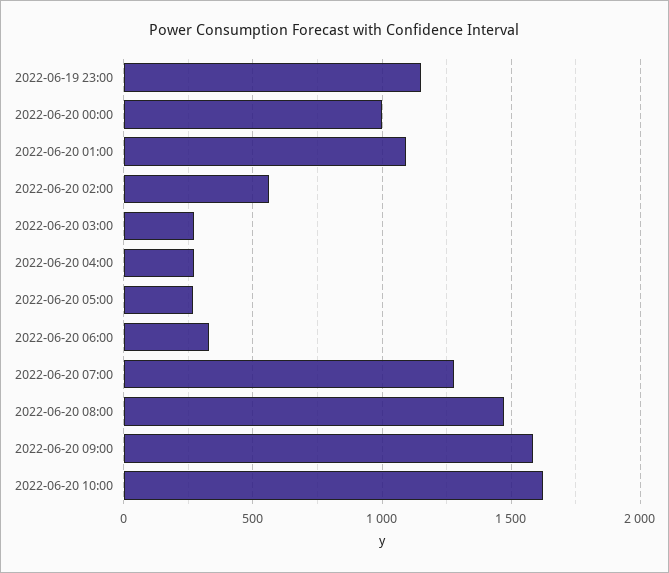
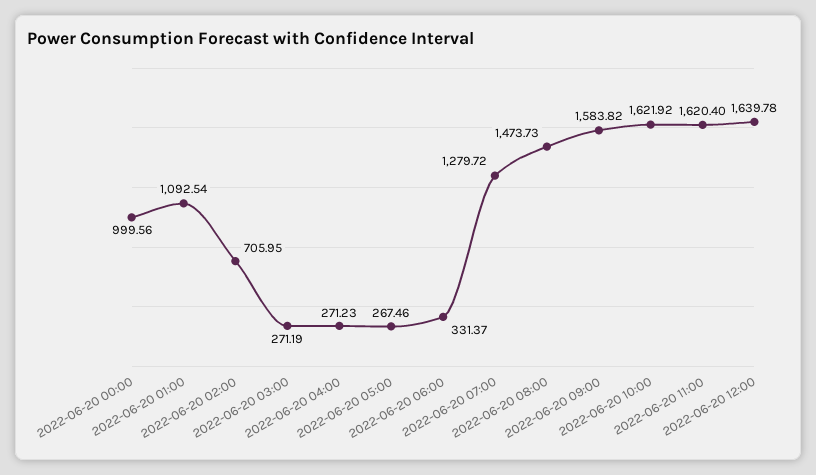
2022-06-19 23:00: 1150 -> none
2022-06-20 02:00: 550 -> 705.95
2022-06-20 11:00: none -> 1620.4
2022-06-20 12:00: none -> 1639.78

